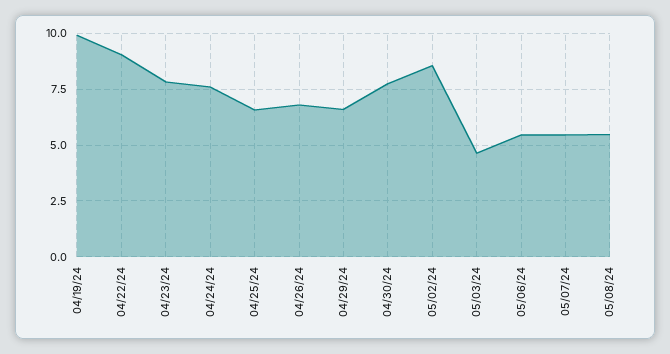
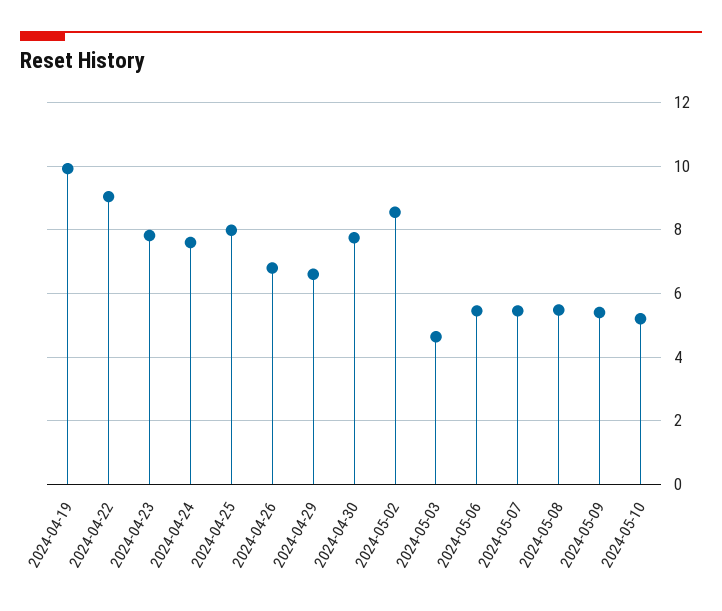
04/25/24: 6.5 -> 8
2024-05-09: none -> 5.4
2024-05-10: none -> 5.2

